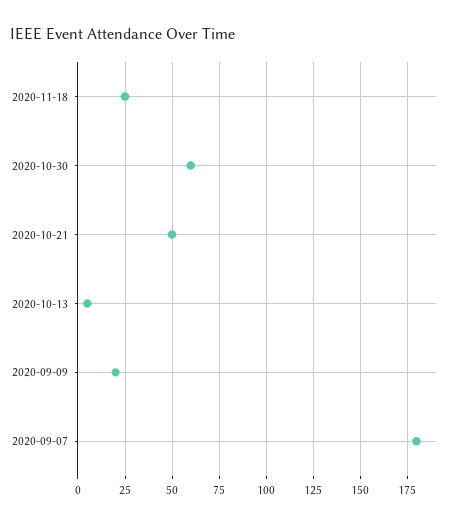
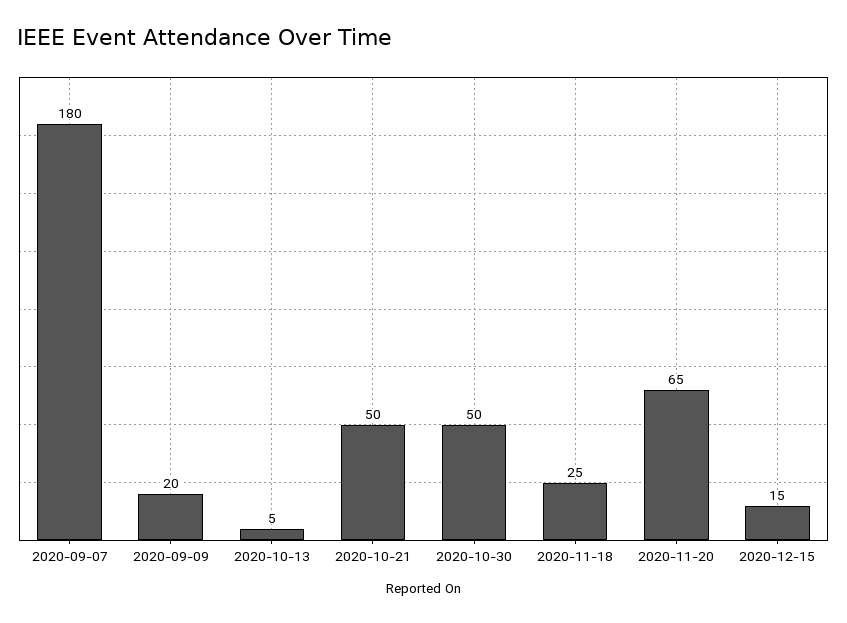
2020-10-30: 60 -> 50
2020-11-20: none -> 65
2020-12-15: none -> 15

